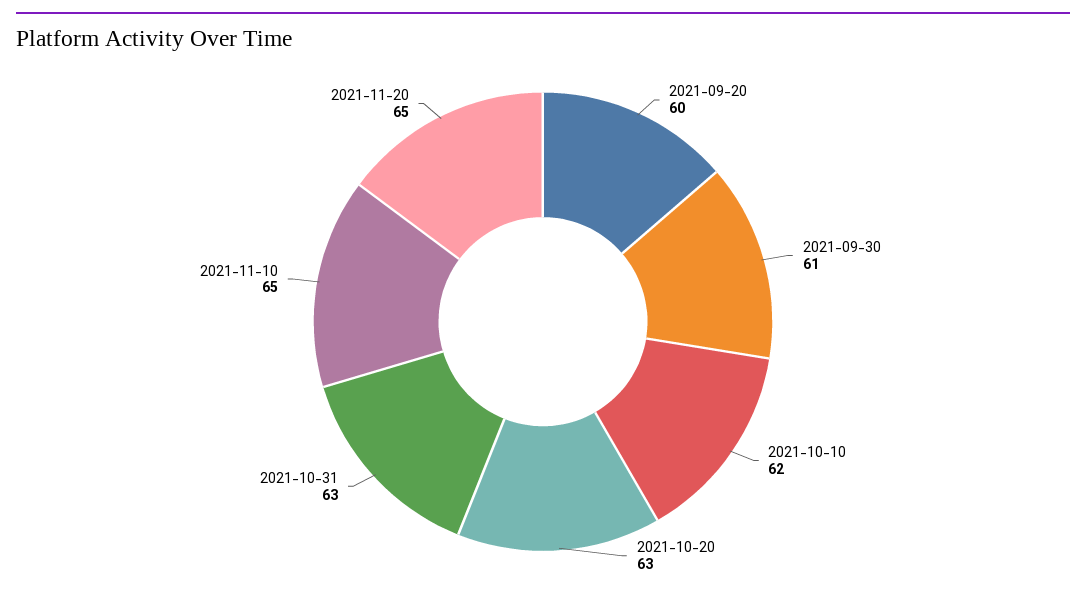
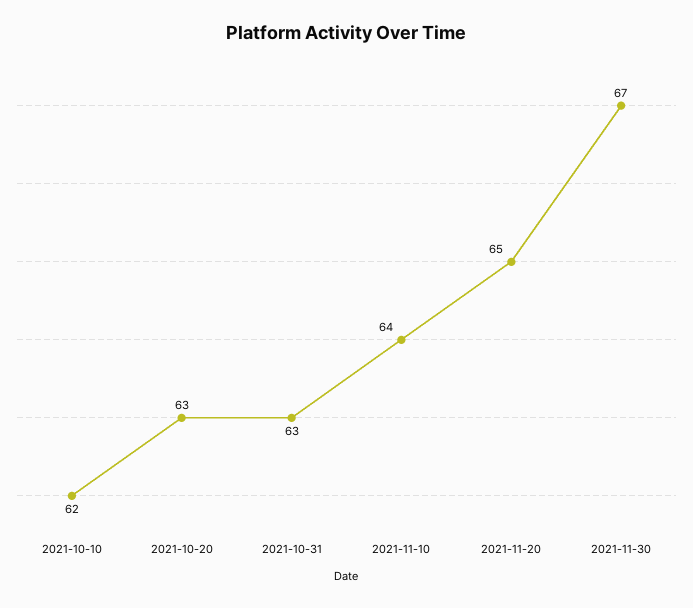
2021-09-20: 60 -> none
2021-09-30: 61 -> none
2021-11-10: 65 -> 64
2021-11-30: none -> 67

